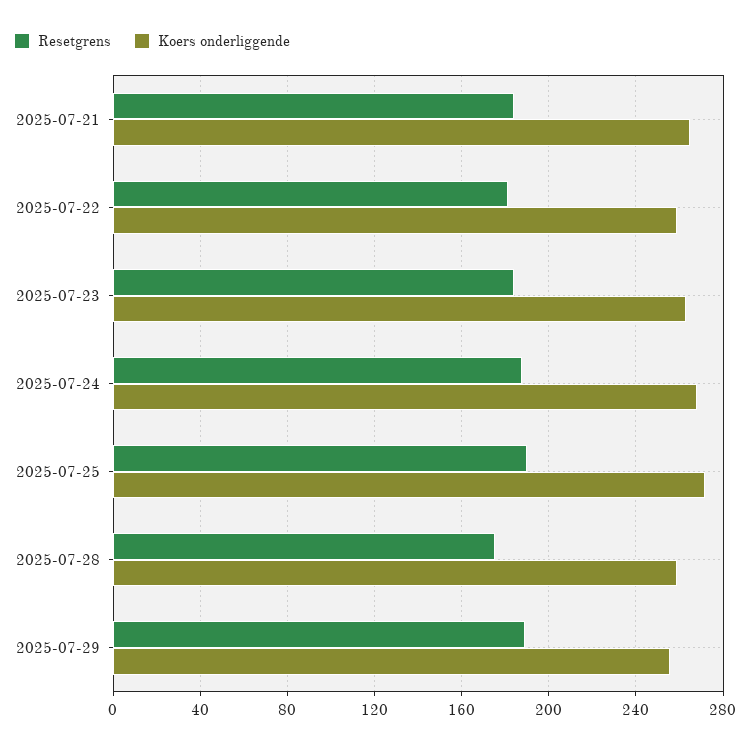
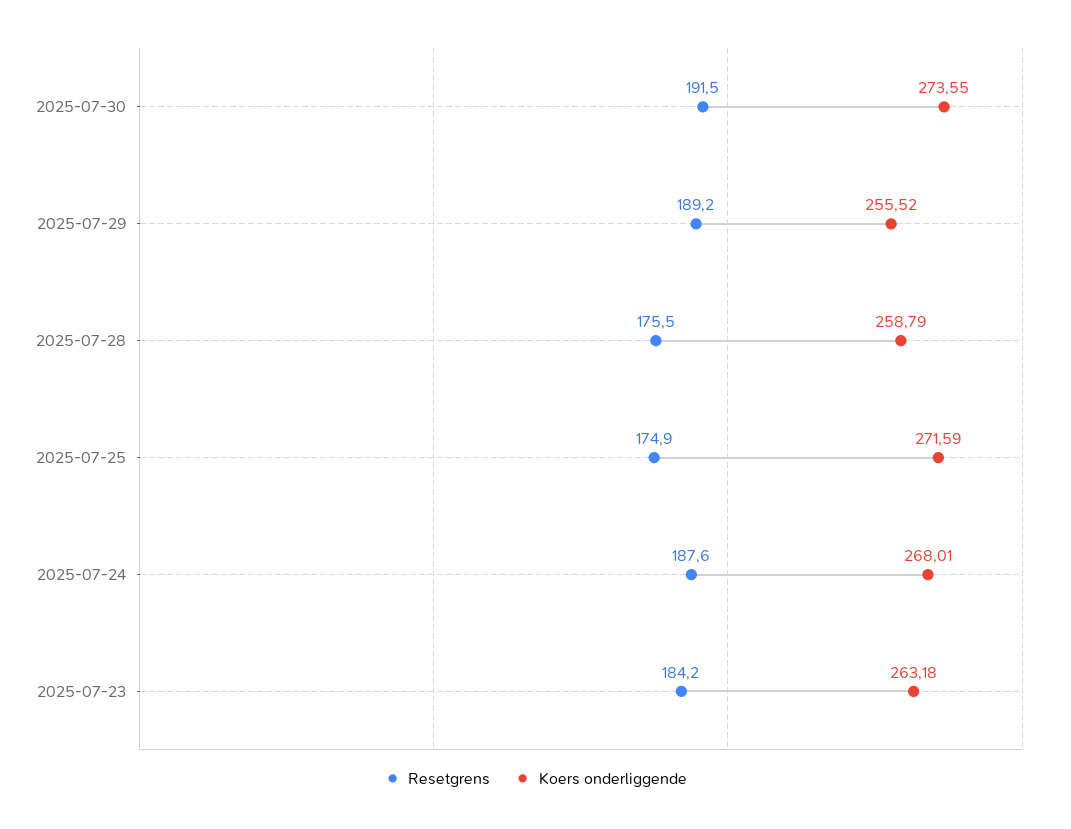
Resetgrens, 2025-07-21: 185 -> none
Koers onderliggende, 2025-07-21: 265 -> none
Resetgrens, 2025-07-22: 180 -> none
Koers onderliggende, 2025-07-22: 260 -> none
Resetgrens, 2025-07-25: 190 -> 174.9
Resetgrens, 2025-07-30: none -> 191.5
Koers onderliggende, 2025-07-30: none -> 273.55

